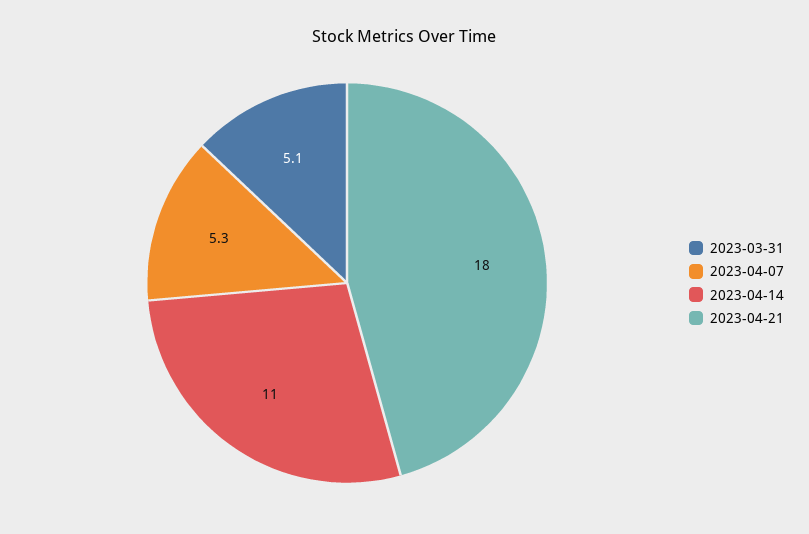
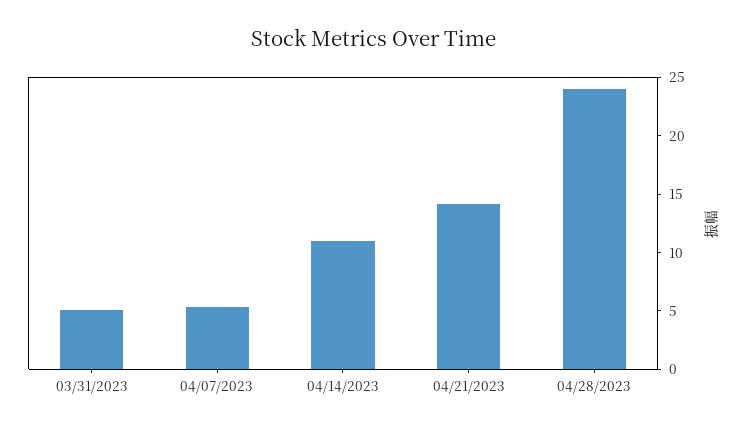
2023-04-21: 18 -> 14
04/28/2023: none -> 24

